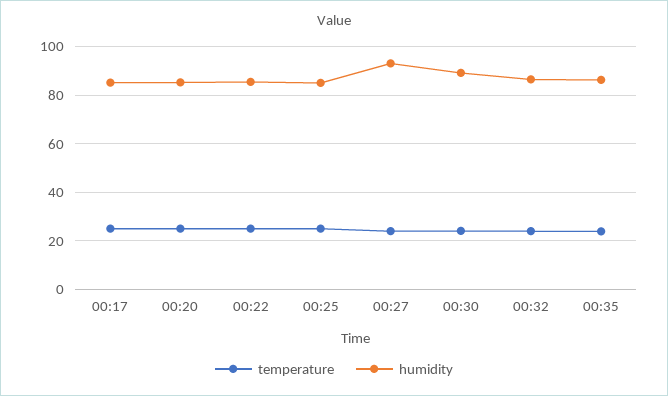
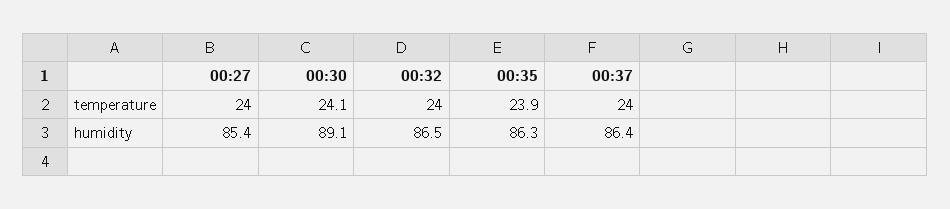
temperature, 00:17: 25 -> none
humidity, 00:17: 85 -> none
temperature, 00:20: 25 -> none
humidity, 00:20: 85 -> none
temperature, 00:22: 25 -> none
humidity, 00:22: 85 -> none
temperature, 00:25: 25 -> none
humidity, 00:25: 85 -> none
humidity, 00:27: 92.5 -> 85.4
temperature, 00:37: none -> 24
humidity, 00:37: none -> 86.4

